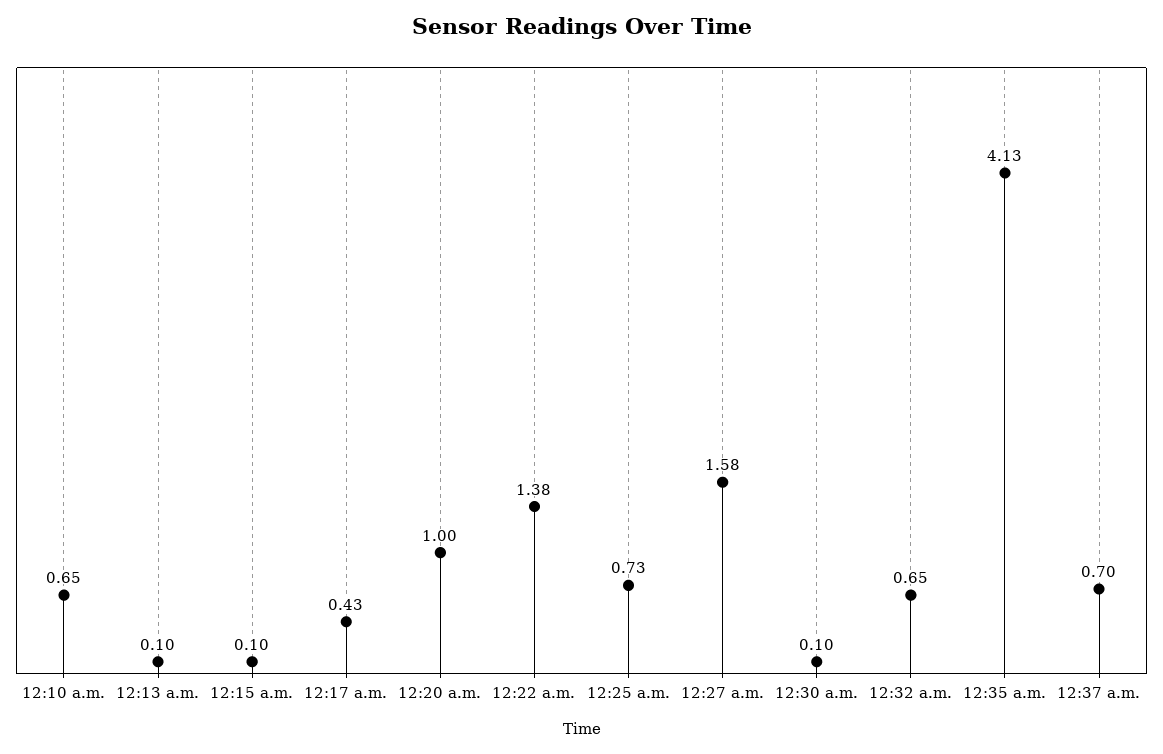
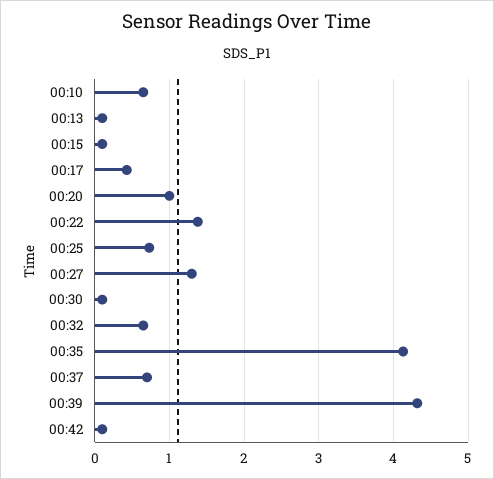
12:27 a.m.: 1.58 -> 1.3
00:39: none -> 4.3
00:42: none -> 0.1

